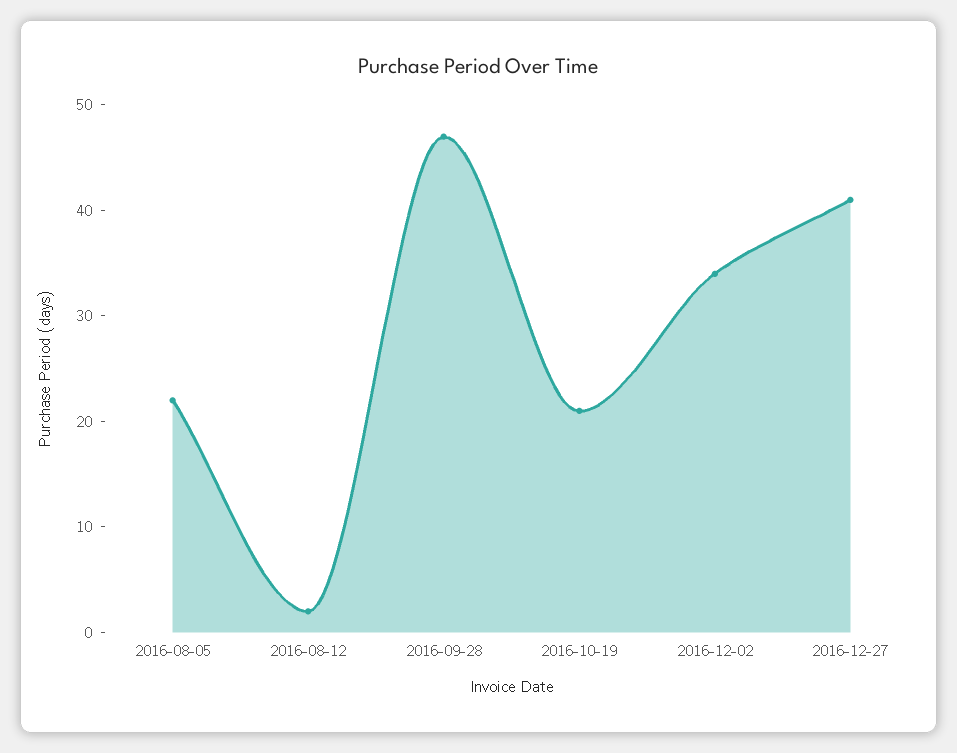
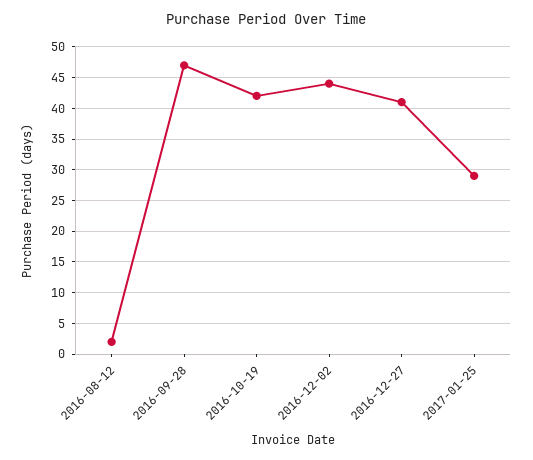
2016-08-05: 22 -> none
2016-10-19: 21 -> 42
2016-12-02: 34 -> 44
2017-01-25: none -> 29

